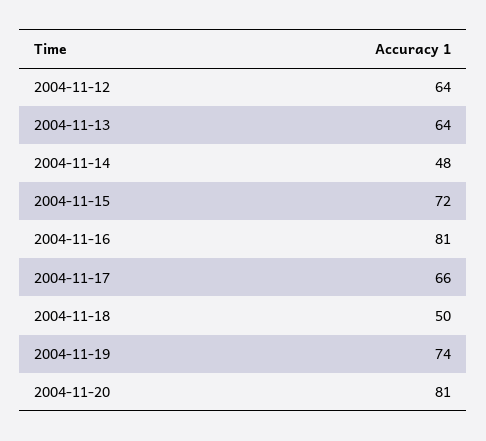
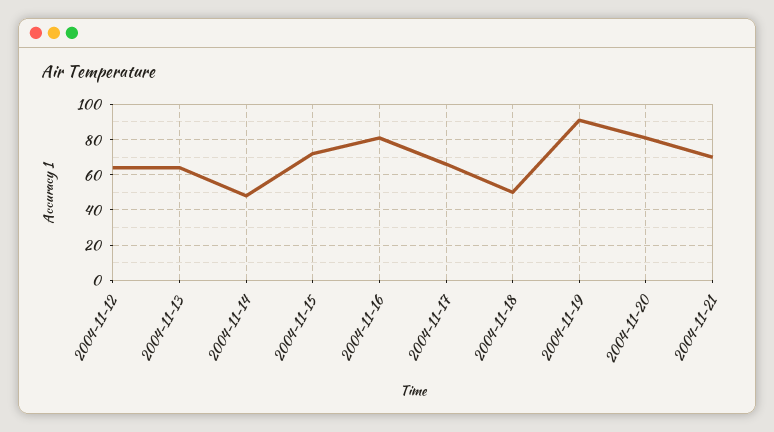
2004-11-19: 74 -> 90
2004-11-21: none -> 70

